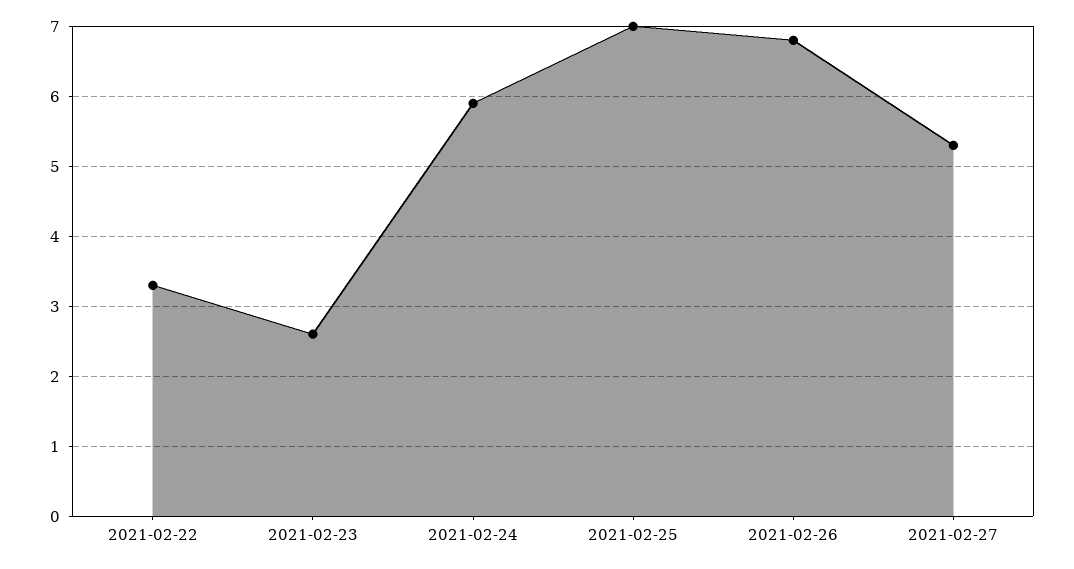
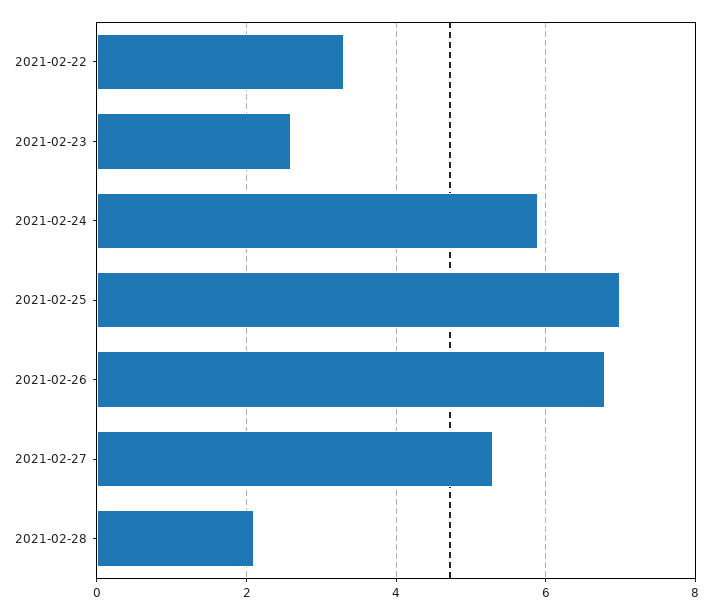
2021-02-28: none -> 2

